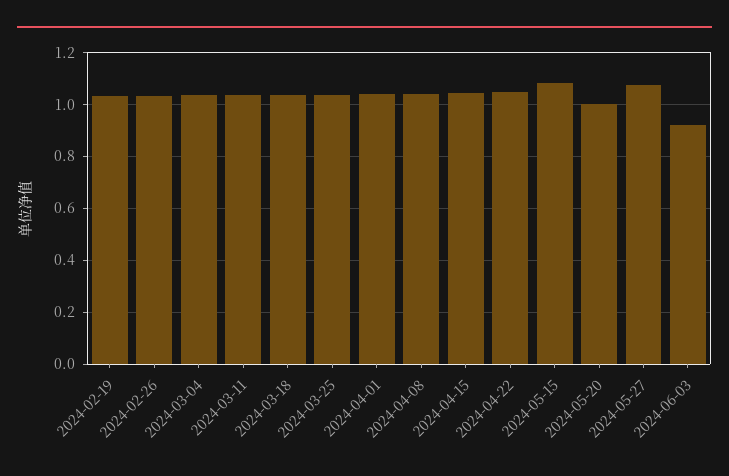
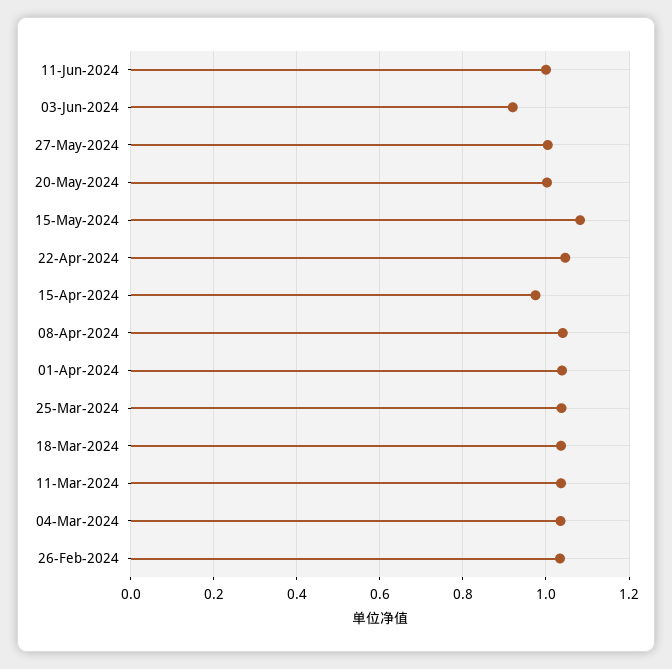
2024-02-19: 1.025 -> none
2024-04-15: 1.05 -> 0.98
2024-05-27: 1.075 -> 1
11-Jun-2024: none -> 1

